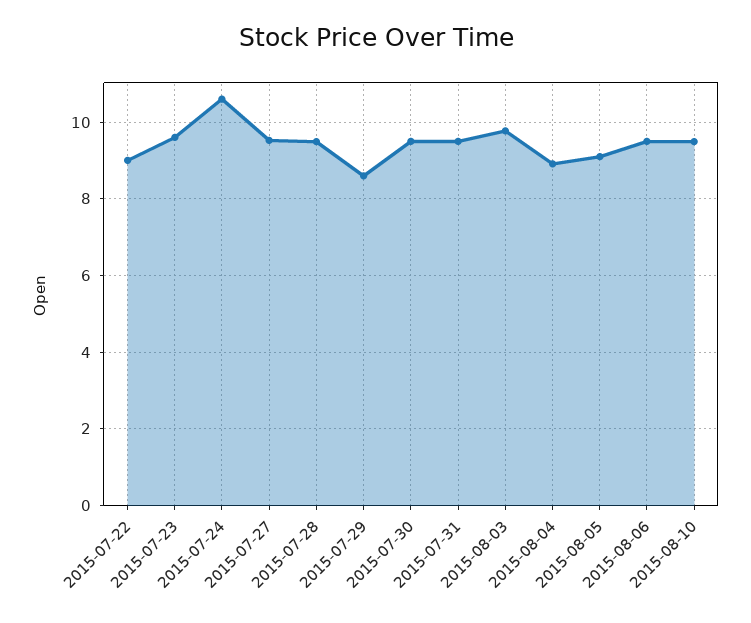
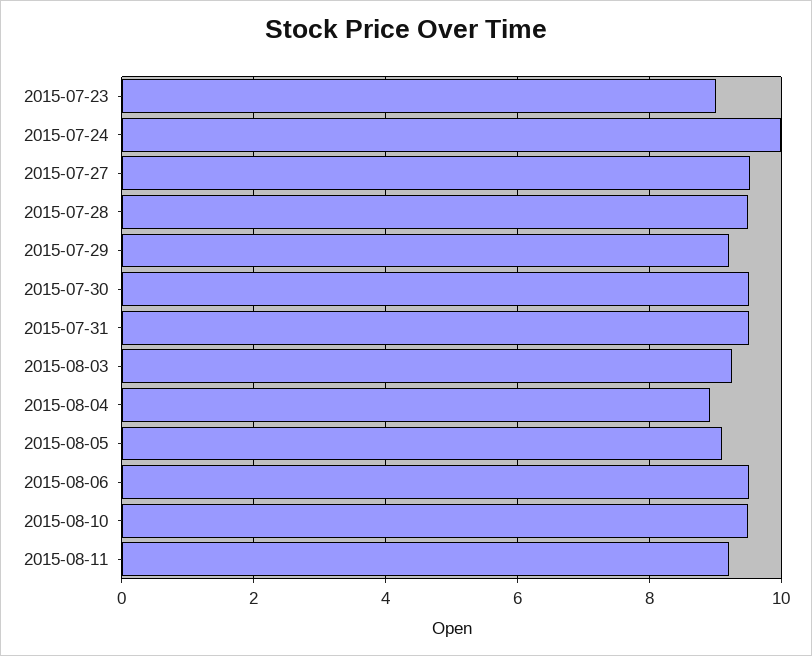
2015-07-22: 9 -> none
2015-07-23: 9.6 -> 9
2015-07-24: 10.6 -> 10
2015-07-29: 8.6 -> 9.2
2015-08-03: 9.8 -> 9.2
2015-08-11: none -> 9.2

